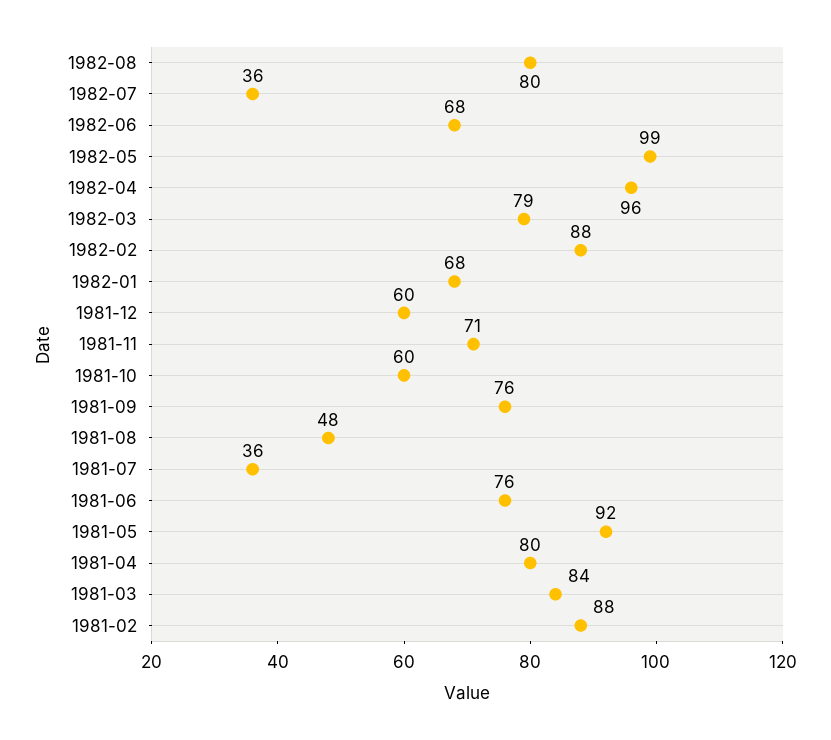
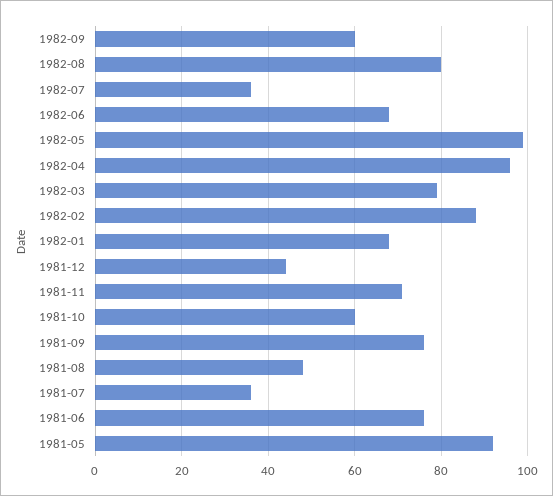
1981-12: 60 -> 45
1981-04: 80 -> none
1981-03: 84 -> none
1981-02: 88 -> none
1982-09: none -> 60

